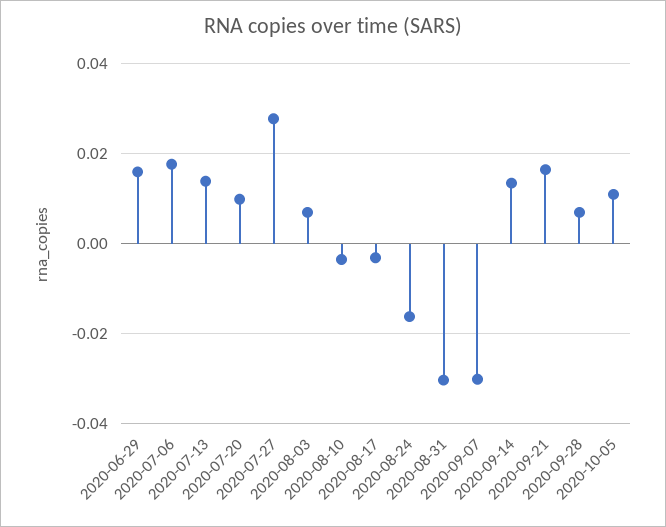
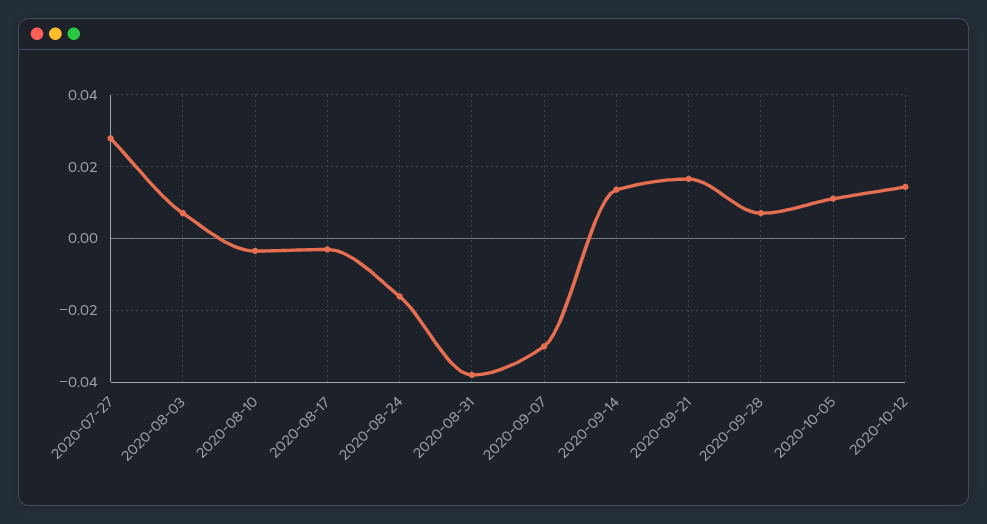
2020-06-29: 0.016 -> none
2020-07-06: 0.018 -> none
2020-07-13: 0.014 -> none
2020-07-20: 0.01 -> none
2020-08-31: -0.03 -> -0.038
2020-10-12: none -> 0.014

